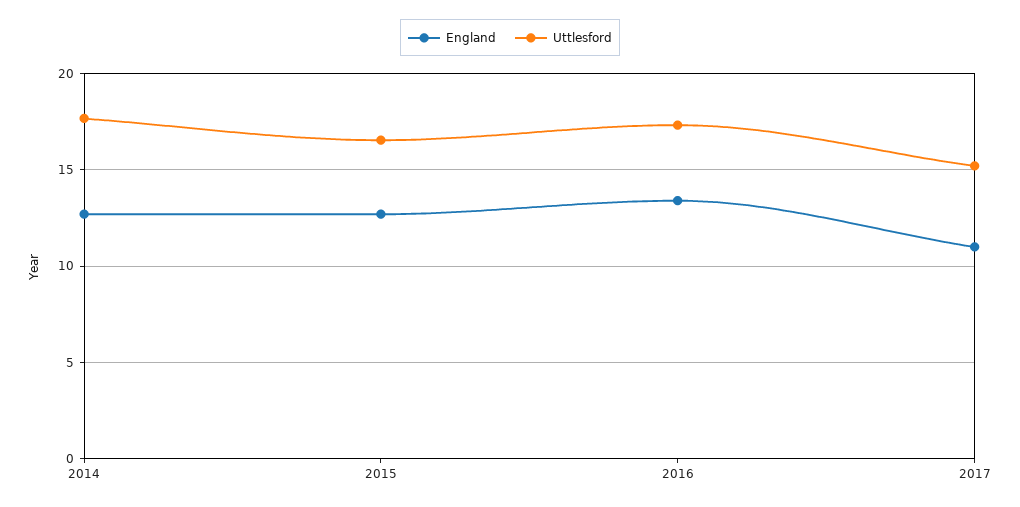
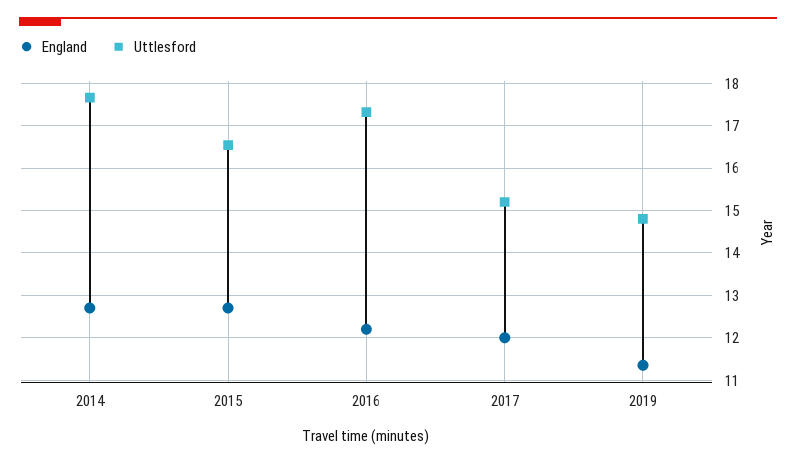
England, 2016: 13.5 -> 12.2
England, 2017: 11 -> 12
England, 2019: none -> 11.4
Uttlesford, 2019: none -> 14.8

